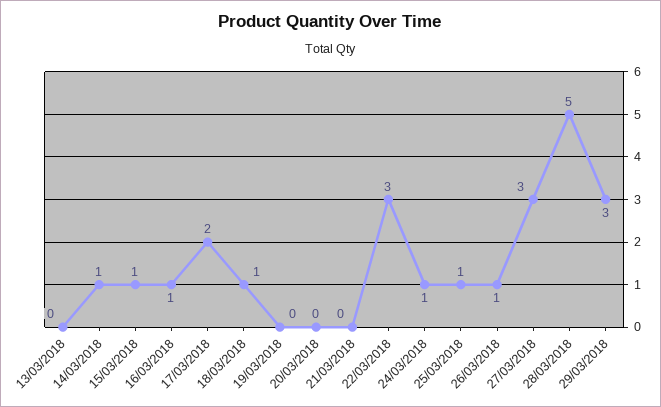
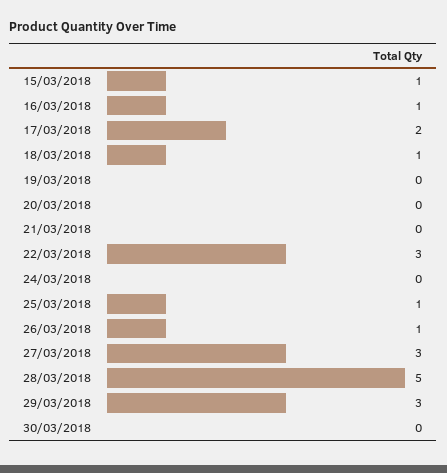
13/03/2018: 0 -> none
14/03/2018: 1 -> none
24/03/2018: 1 -> 0
30/03/2018: none -> 0

